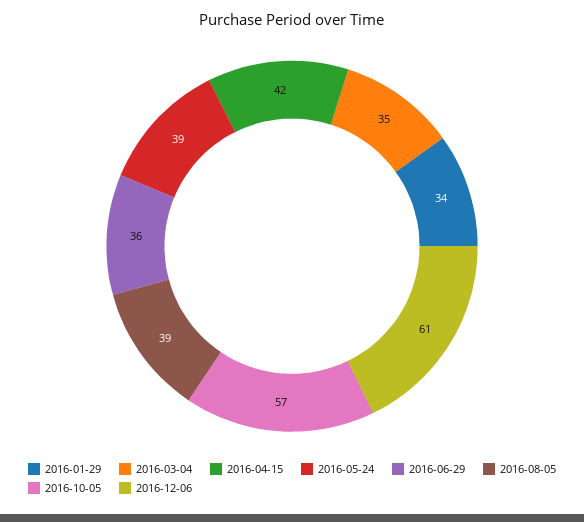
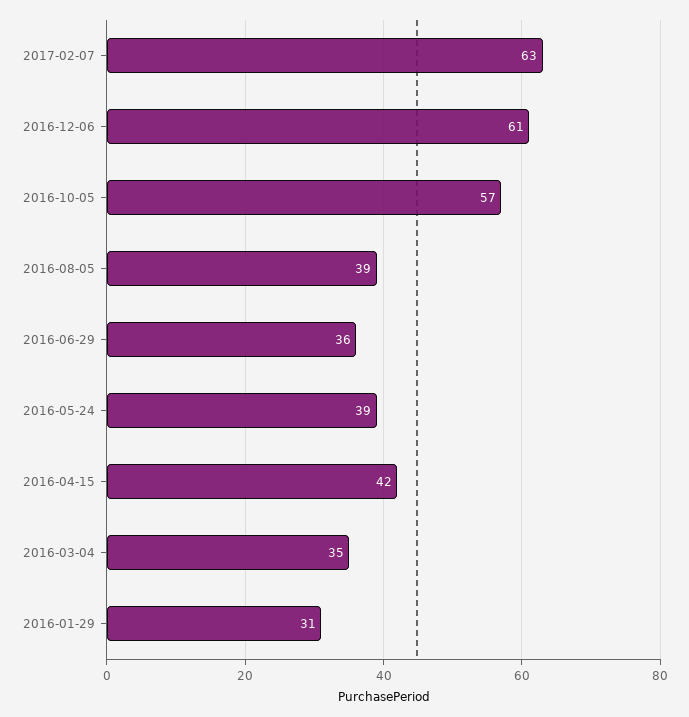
2016-01-29: 34 -> 31
2017-02-07: none -> 63

